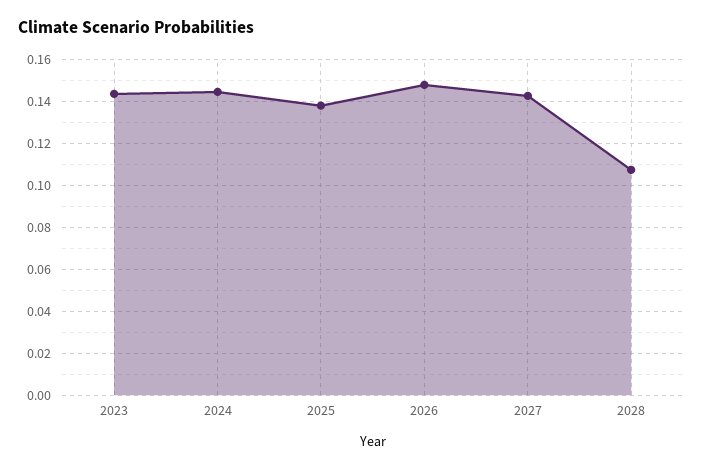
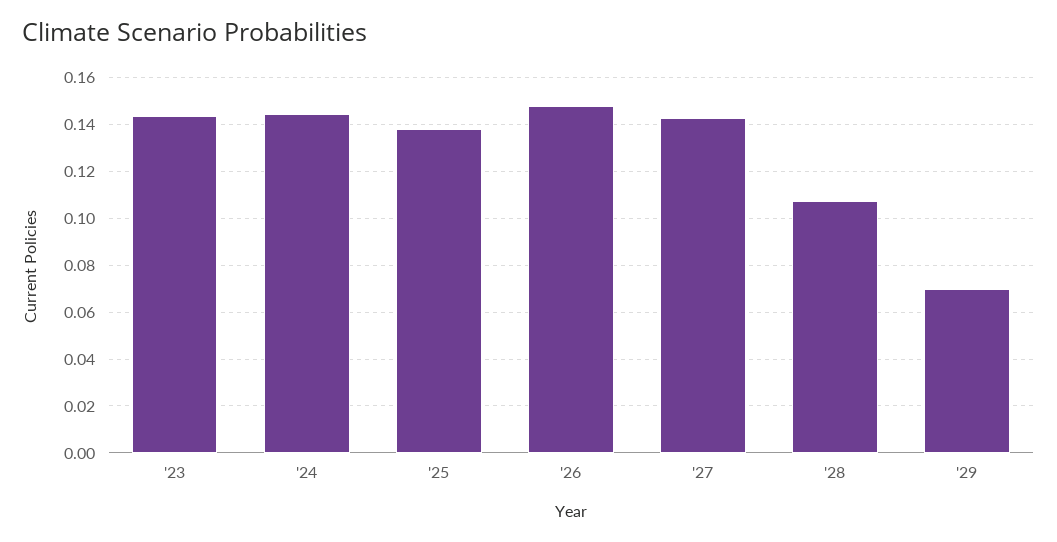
'29: none -> 0.07

